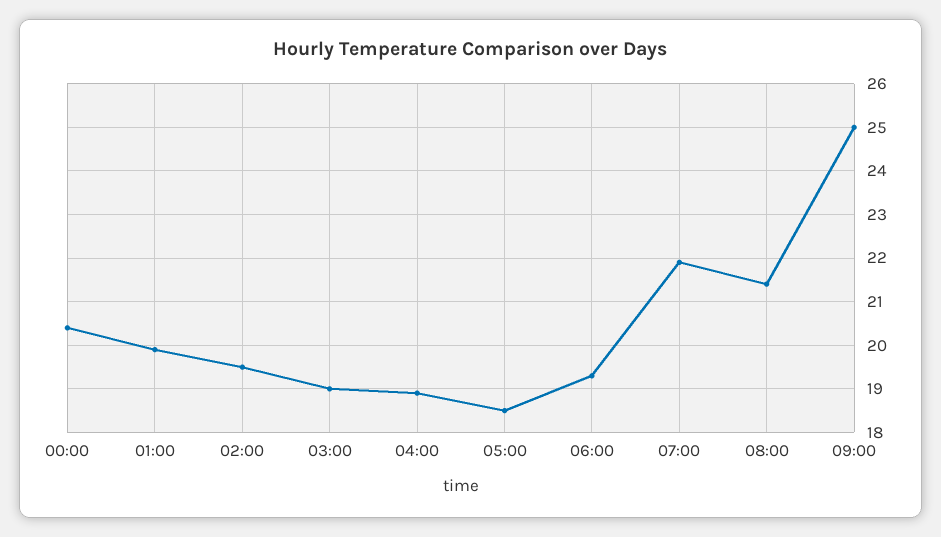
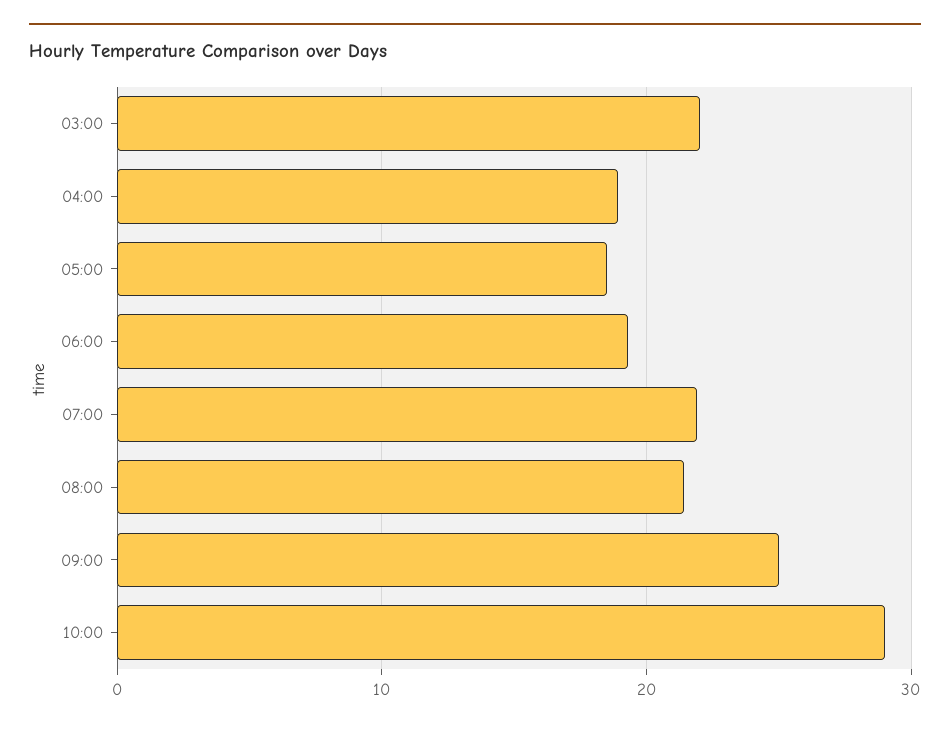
00:00: 20.5 -> none
01:00: 20 -> none
02:00: 19.5 -> none
03:00: 19 -> 22
10:00: none -> 29

